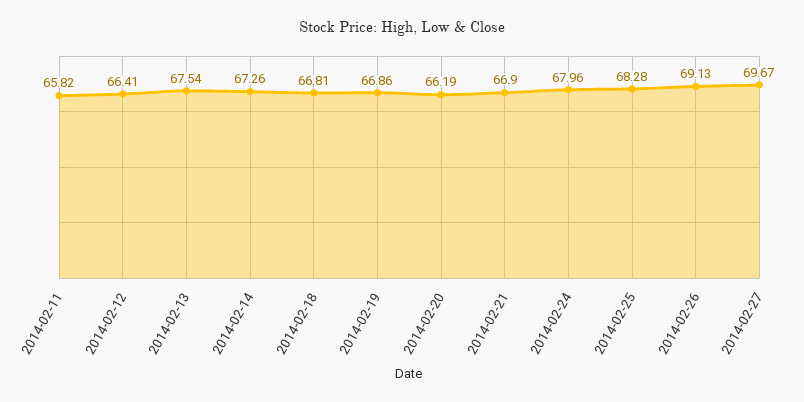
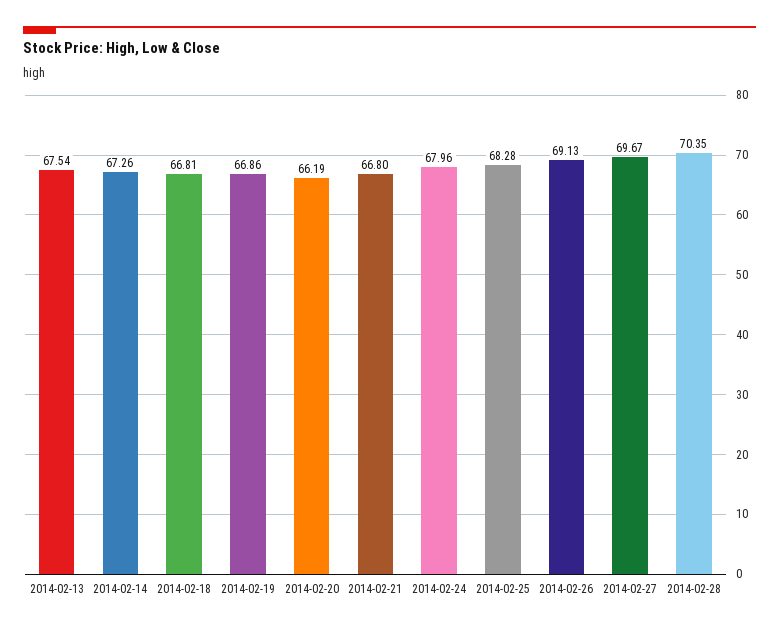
2014-02-11: 65.82 -> none
2014-02-12: 66.41 -> none
2014-02-21: 66.9 -> 66.8
2014-02-28: none -> 70.35

